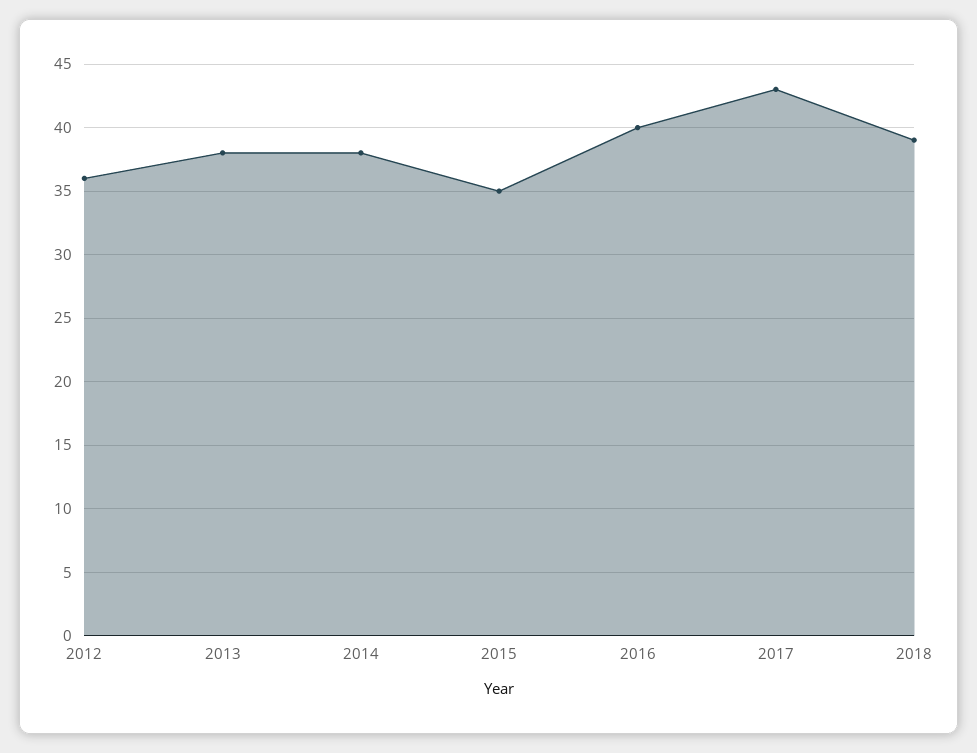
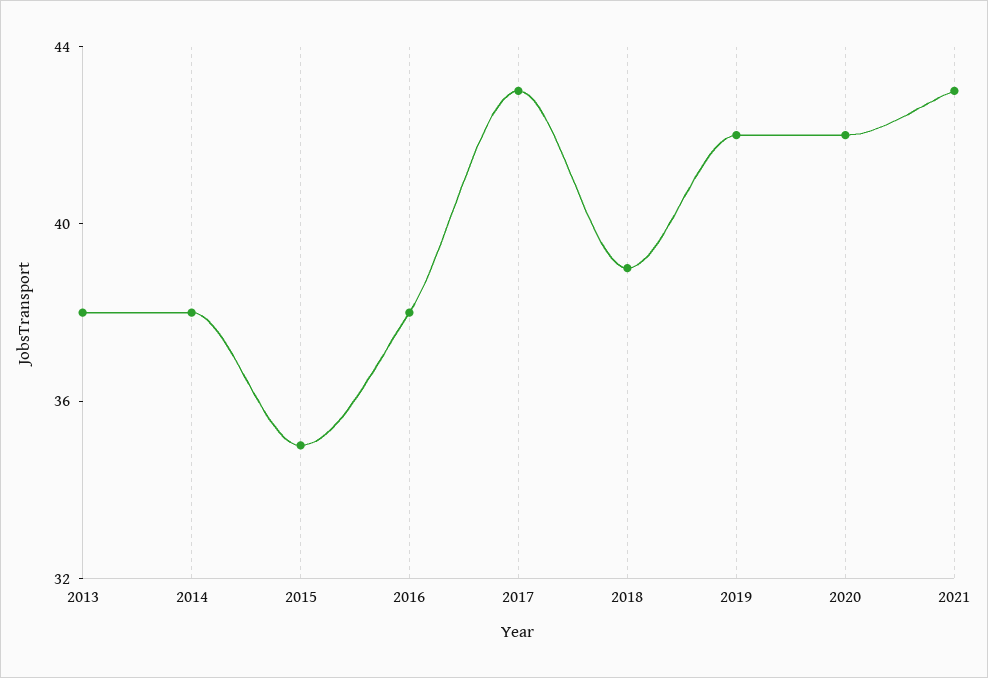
2012: 36 -> none
2016: 40 -> 38
2019: none -> 42
2020: none -> 42
2021: none -> 43

